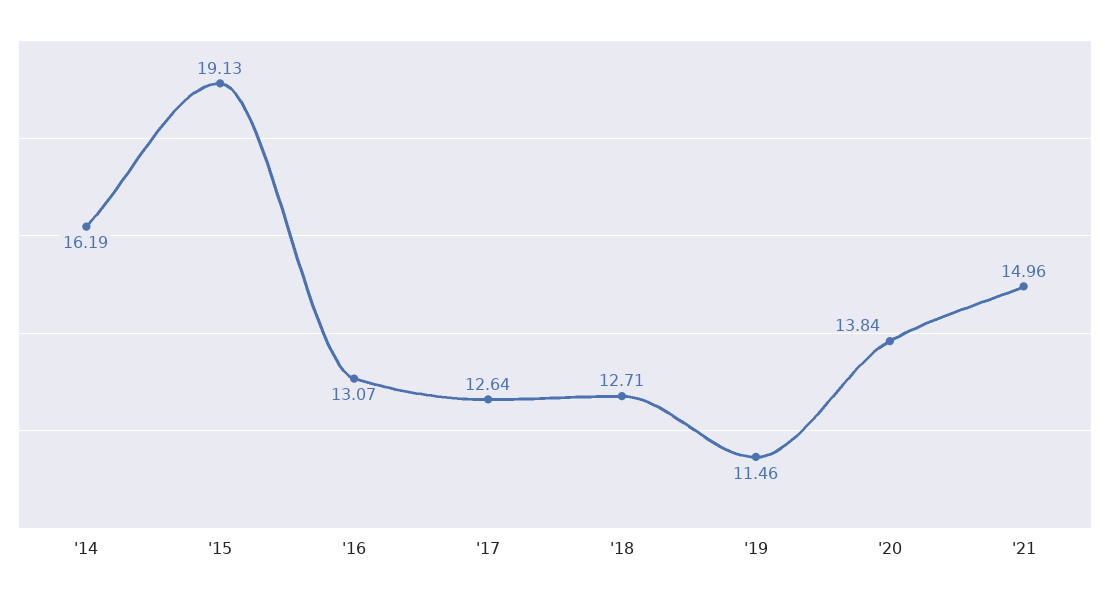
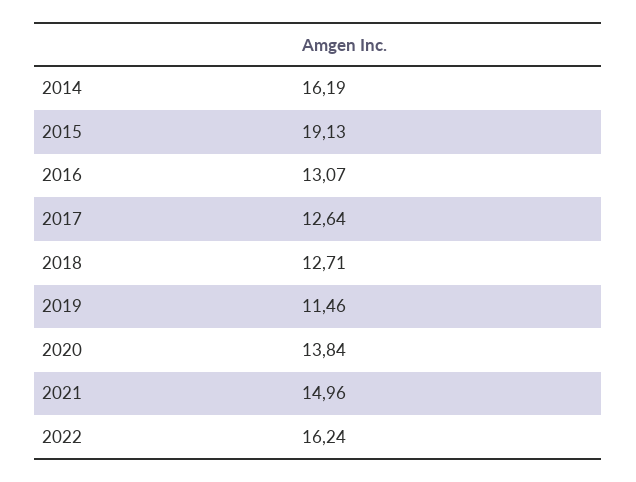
2022: none -> 16.24

